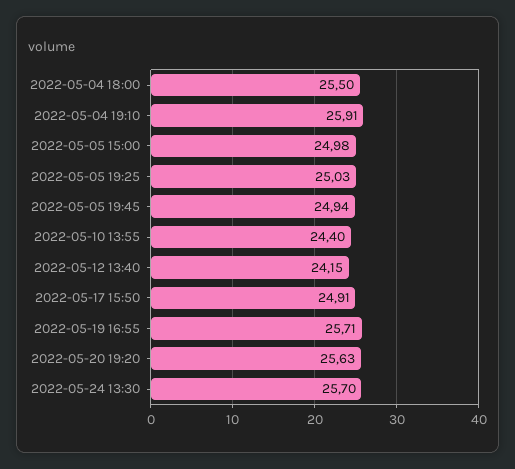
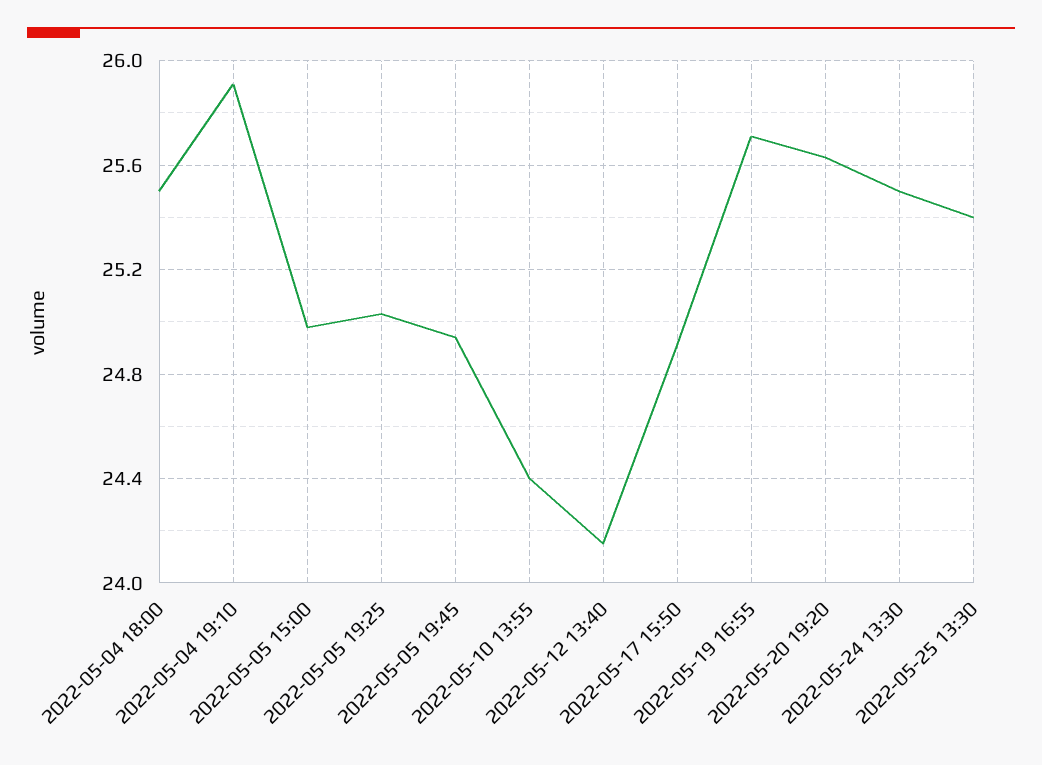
2022-05-24 13:30: 25.7 -> 25.5
2022-05-25 13:30: none -> 25.4

